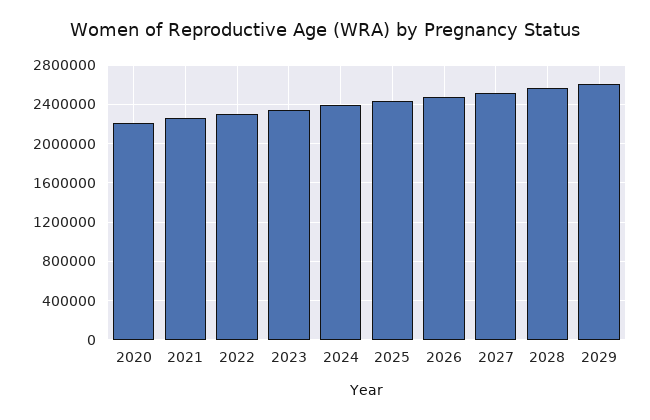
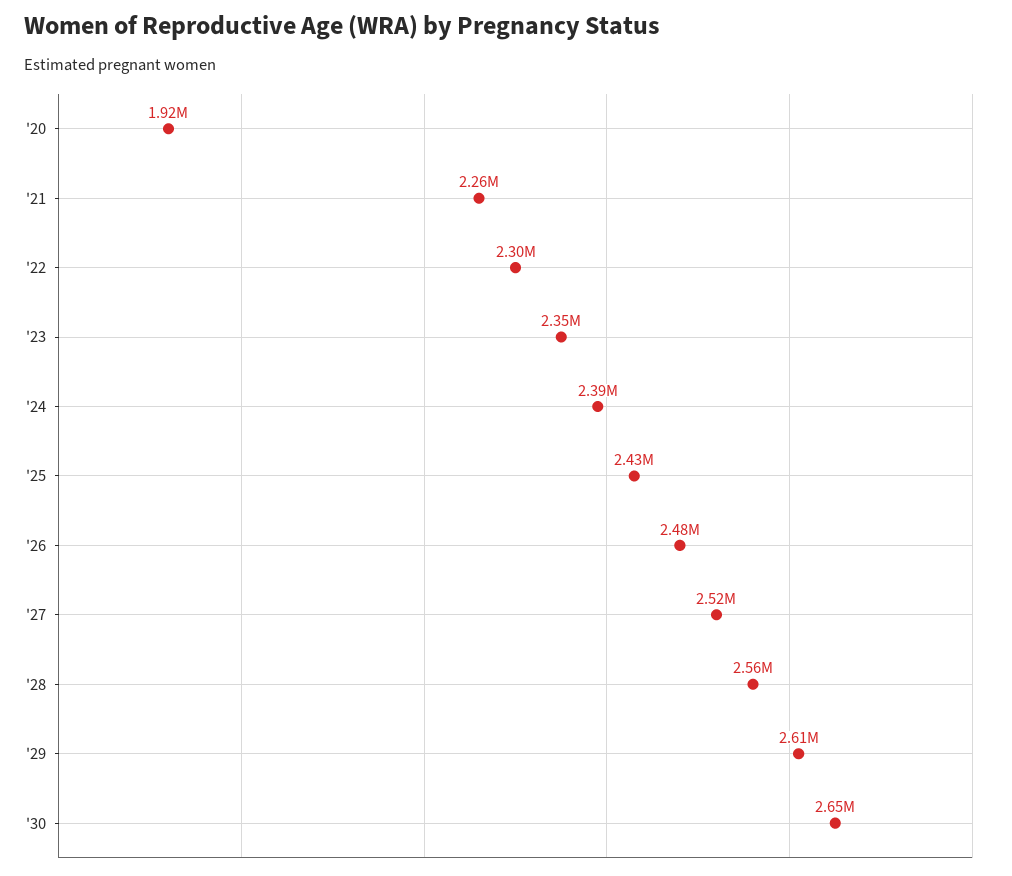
2020: 2200000 -> 1920000
'30: none -> 2650000

